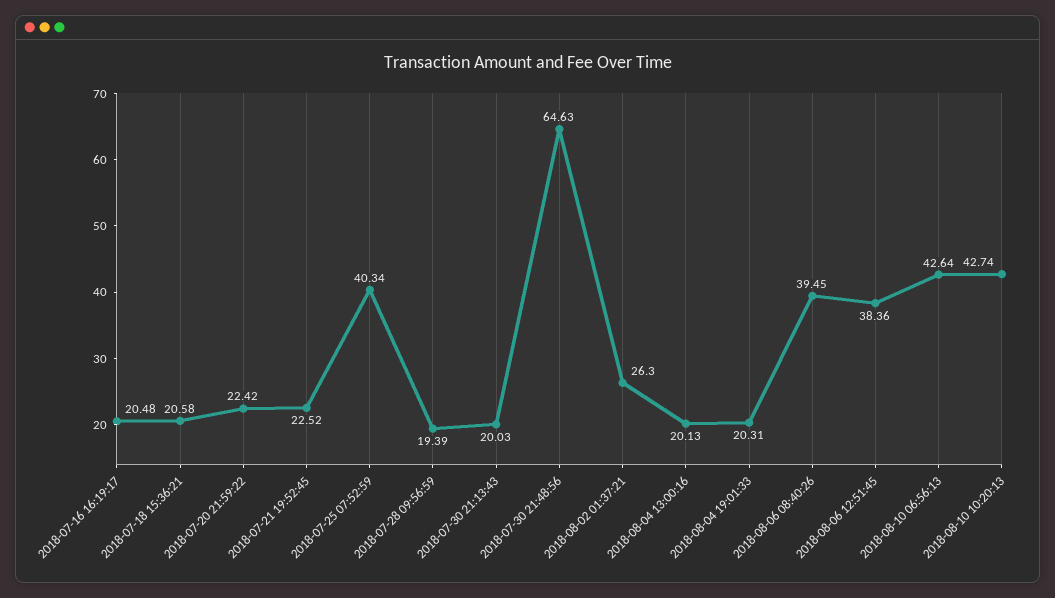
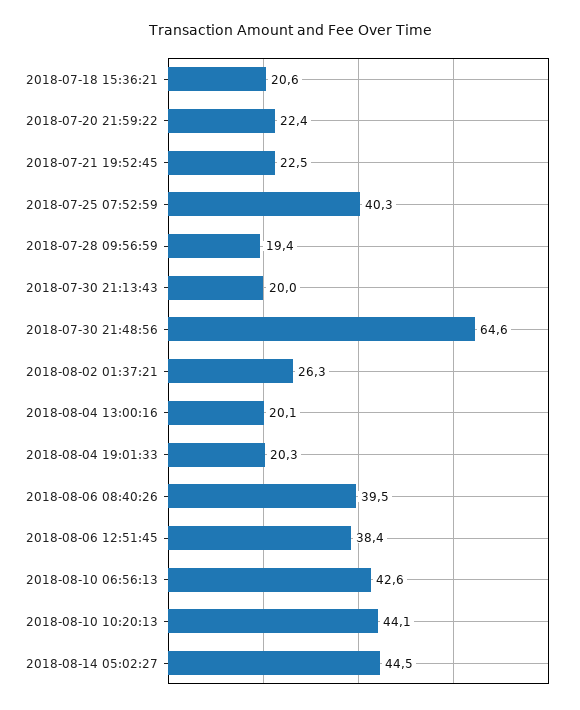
2018-07-16 16:19:17: 20.48 -> none
2018-08-10 10:20:13: 42.74 -> 44.1
2018-08-14 05:02:27: none -> 44.5

